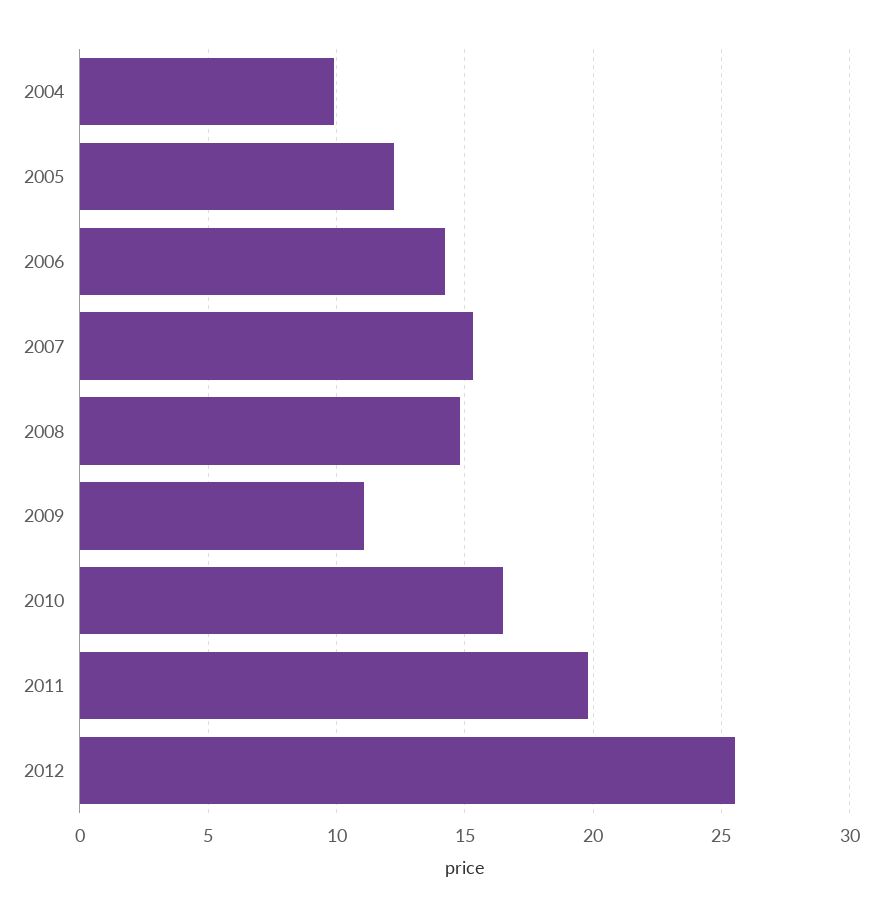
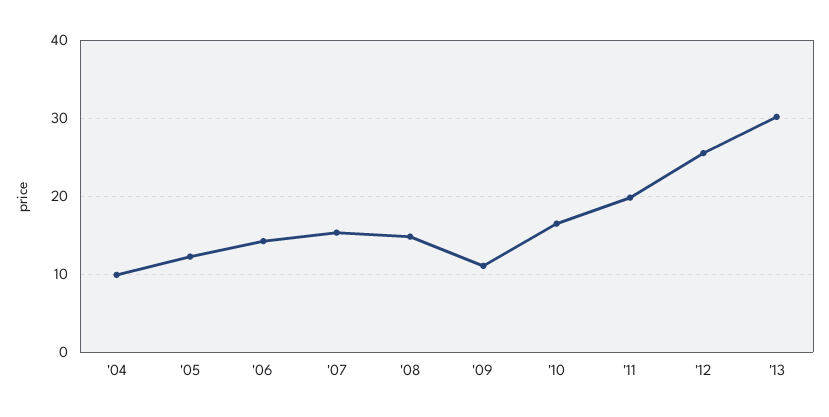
'13: none -> 30

